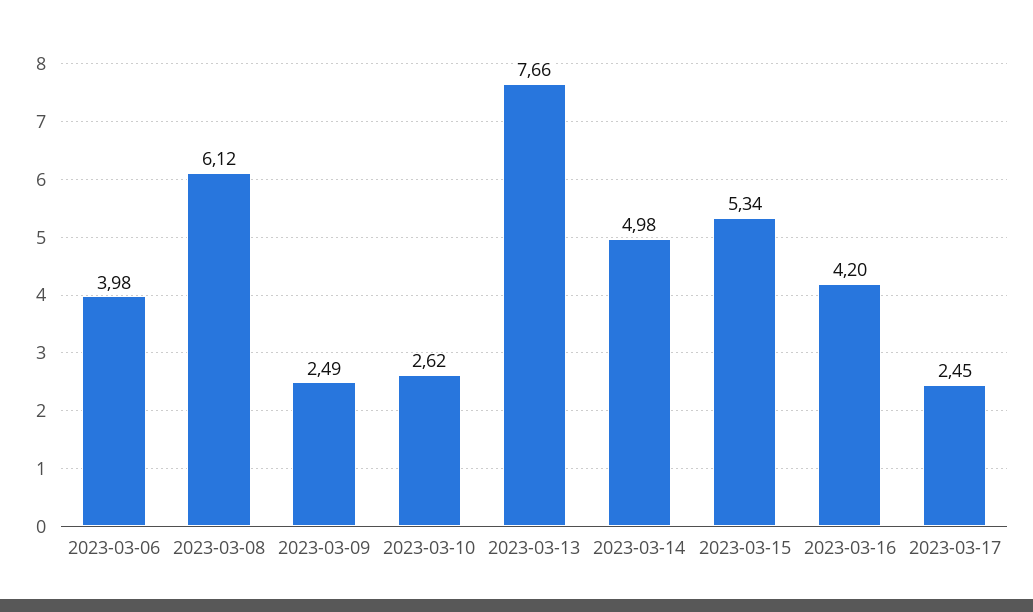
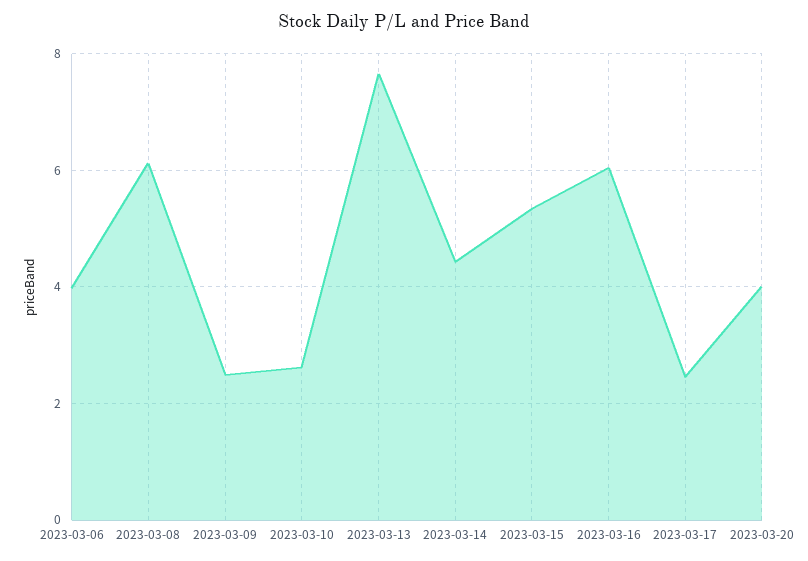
2023-03-14: 4.98 -> 4.4
2023-03-16: 4.2 -> 6
2023-03-20: none -> 4

